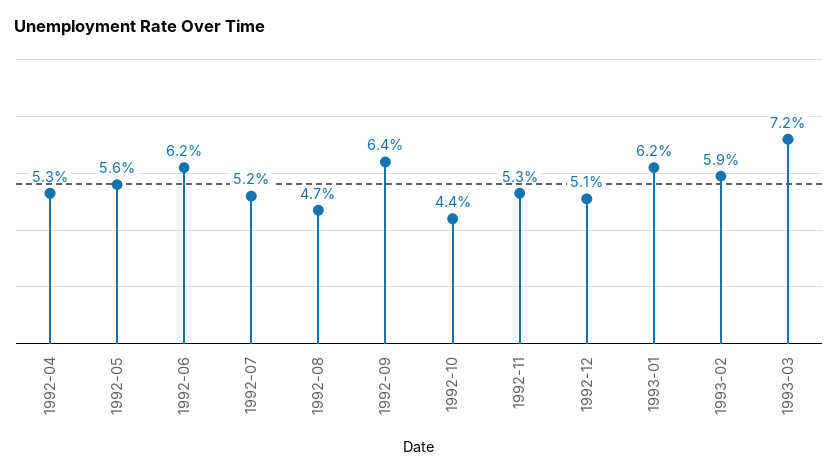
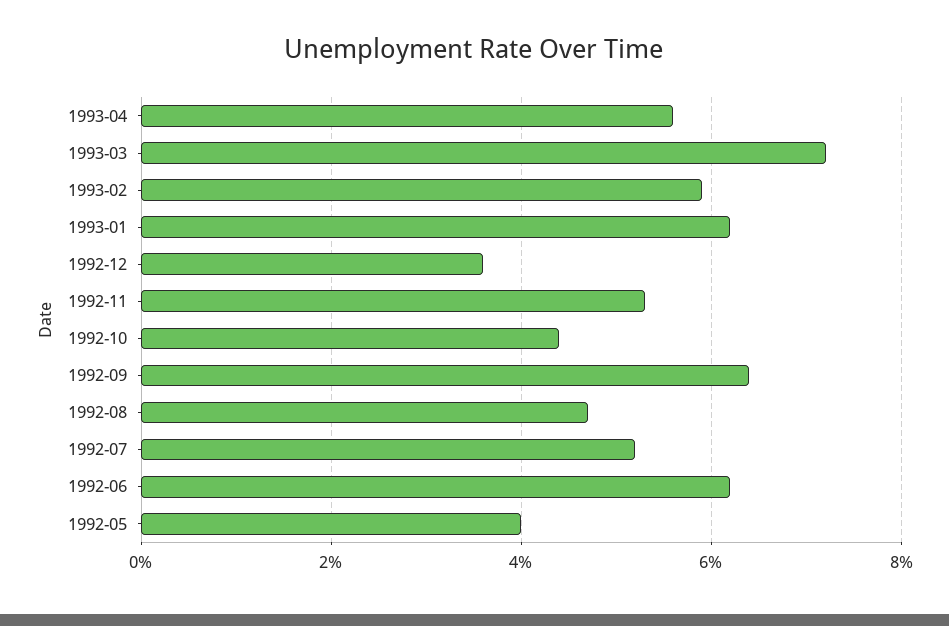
1992-04: 5.3 -> none
1992-05: 5.6 -> 4
1992-12: 5.1 -> 3.5
1993-04: none -> 5.5

